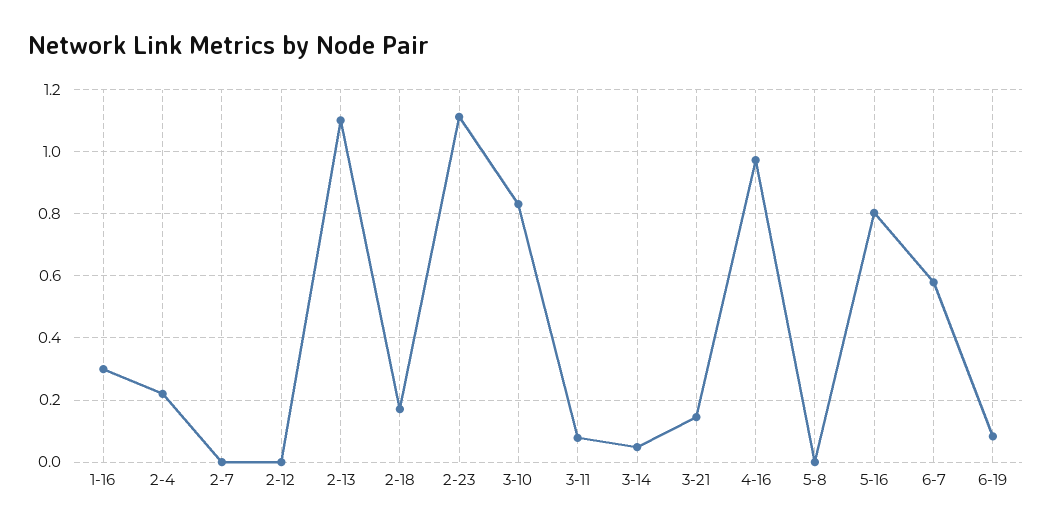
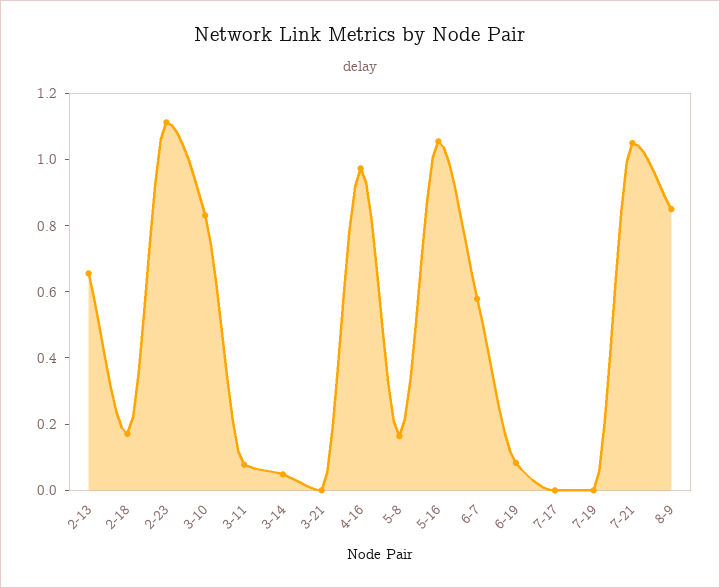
1-16: 0.3 -> none
2-4: 0.22 -> none
2-7: 0 -> none
2-12: 0 -> none
2-13: 1.1 -> 0.65
3-21: 0.14 -> 0
5-8: 0 -> 0.15
5-16: 0.8 -> 1.05
7-17: none -> 0
7-19: none -> 0
7-21: none -> 1.05
8-9: none -> 0.85

